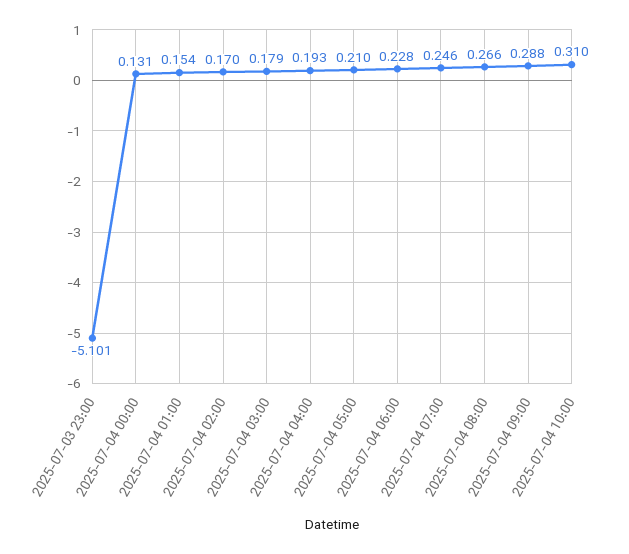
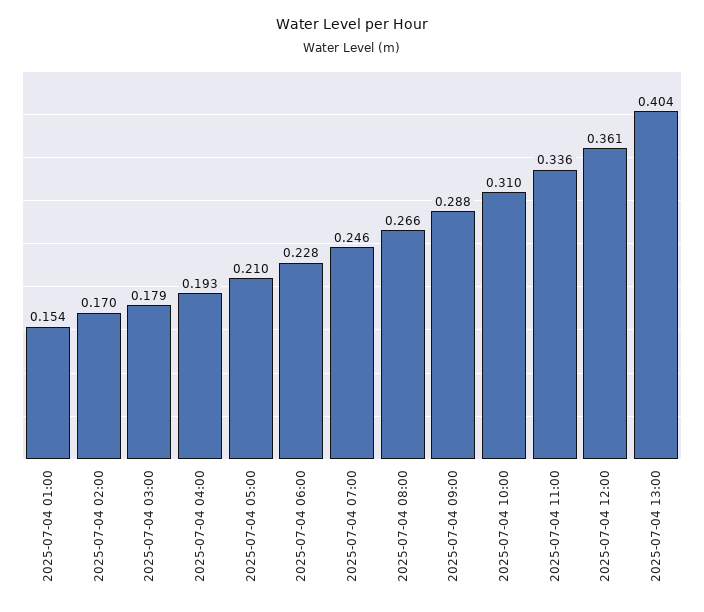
2025-07-03 23:00: -5.101 -> none
2025-07-04 00:00: 0.131 -> none
2025-07-04 11:00: none -> 0.336
2025-07-04 12:00: none -> 0.361
2025-07-04 13:00: none -> 0.404

